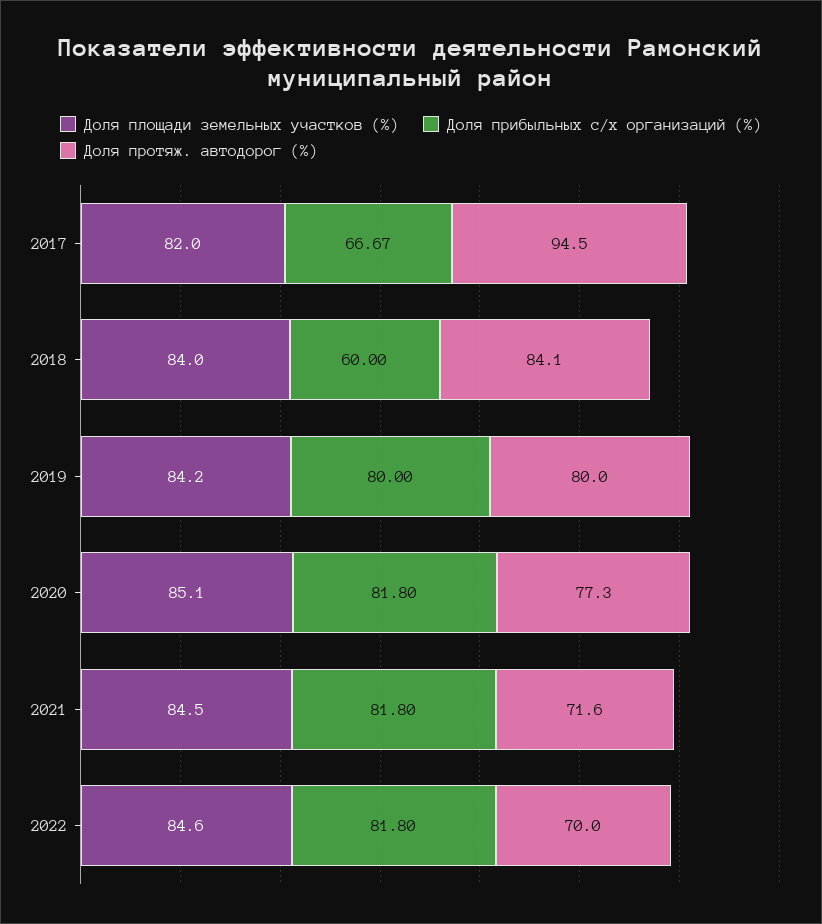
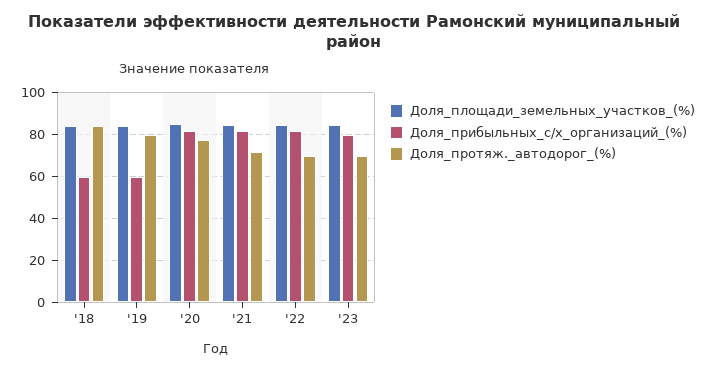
Доля площади земельных участков (%), 2017: 82 -> none
Доля прибыльных с/х организаций (%), 2017: 66.67 -> none
Доля протяж. автодорог (%), 2017: 94.5 -> none
Доля прибыльных с/х организаций (%), 2019: 80 -> 60
Доля площади земельных участков (%), '23: none -> 85
Доля прибыльных с/х организаций (%), '23: none -> 80
Доля протяж. автодорог (%), '23: none -> 70

